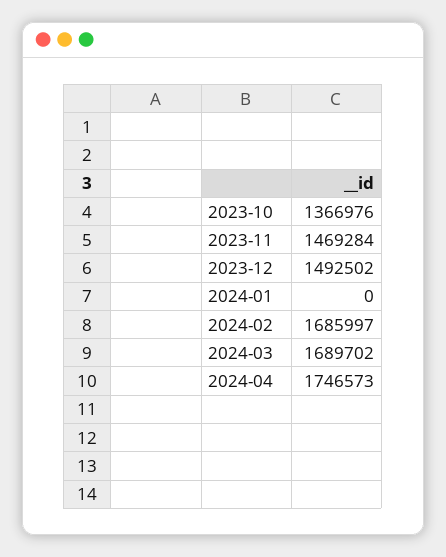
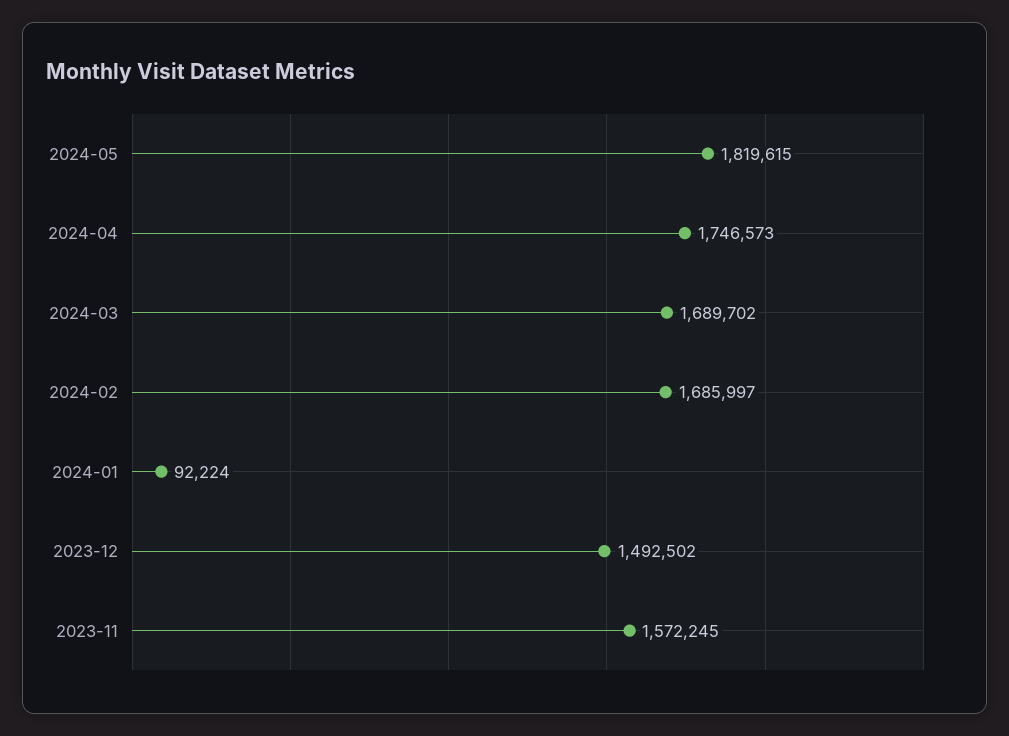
2023-10: 1366976 -> none
2023-11: 1469284 -> 1572245
2024-01: 0 -> 92224
2024-05: none -> 1819615

